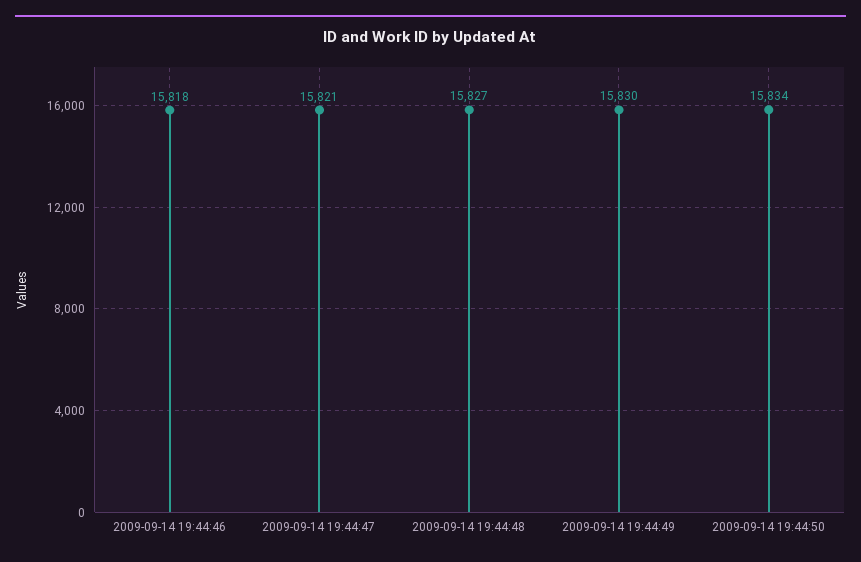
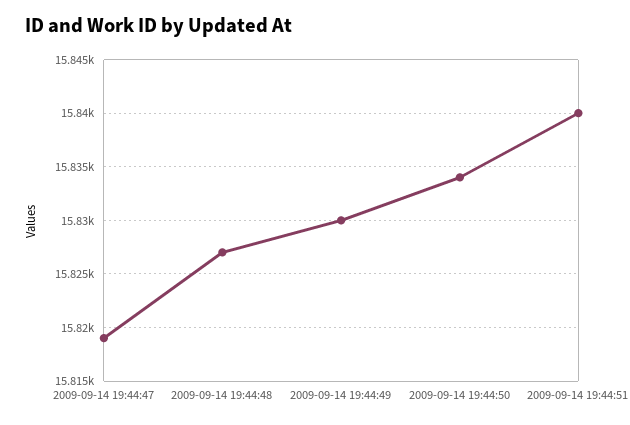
2009-09-14 19:44:46: 15818 -> none
2009-09-14 19:44:47: 15821 -> 15819
2009-09-14 19:44:51: none -> 15840

